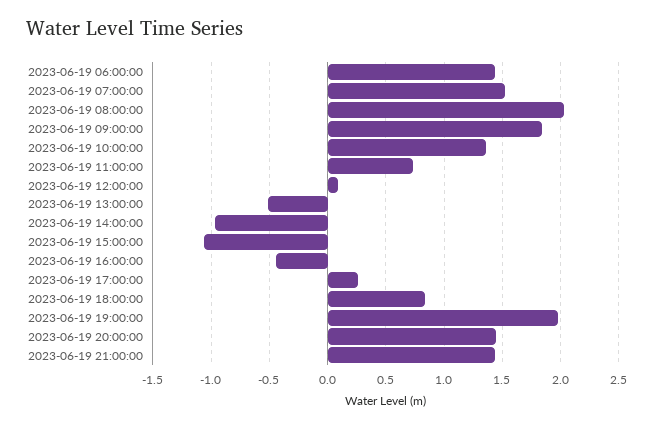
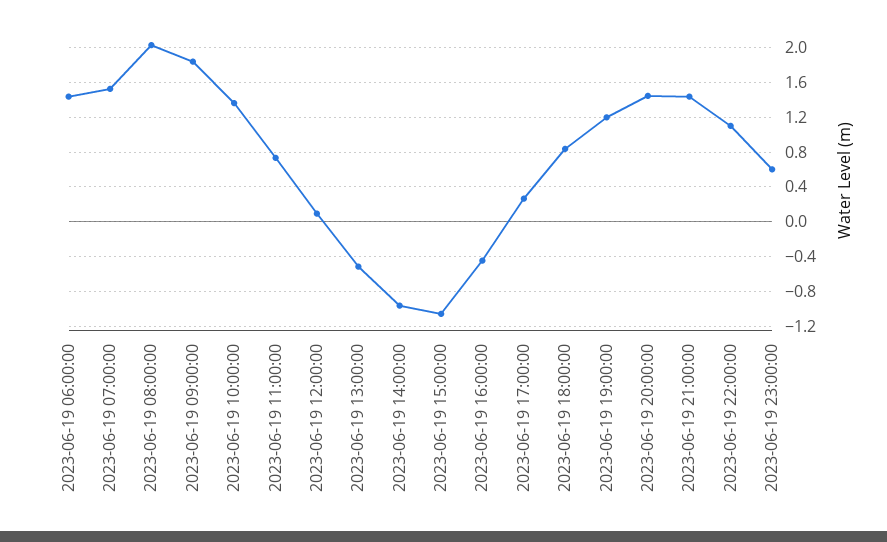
2023-06-19 19:00:00: 2 -> 1.2
2023-06-19 22:00:00: none -> 1.1
2023-06-19 23:00:00: none -> 0.6

